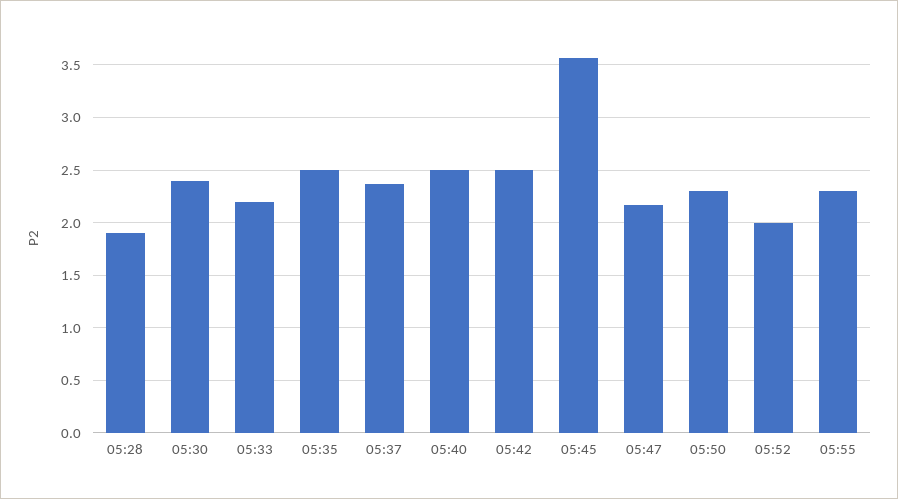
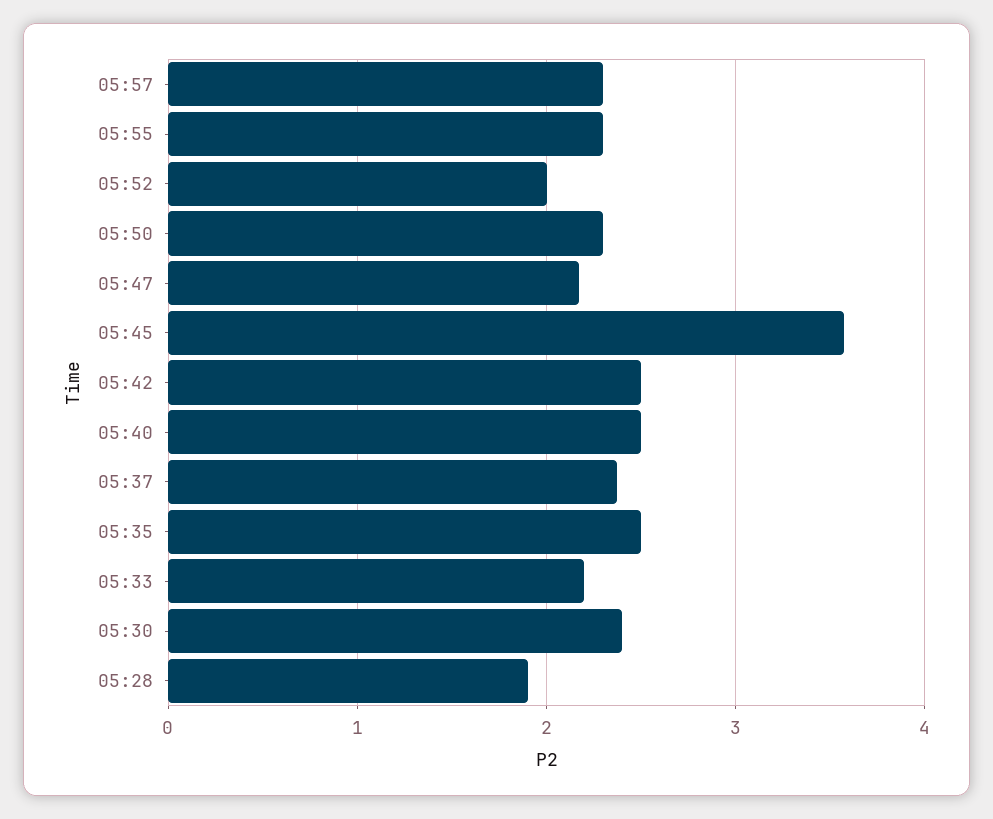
05:57: none -> 2.3

